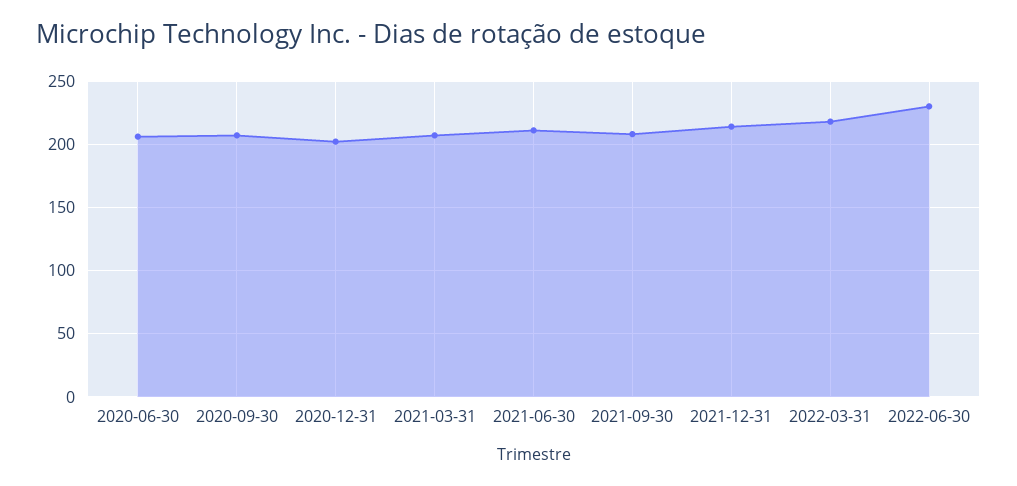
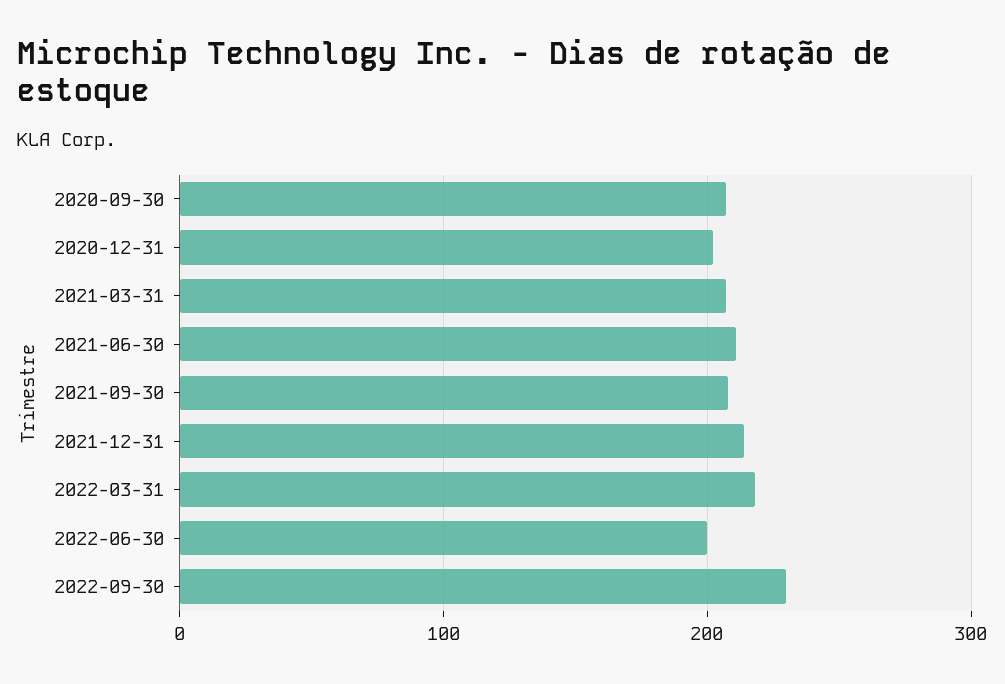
2020-06-30: 205 -> none
2022-06-30: 230 -> 200
2022-09-30: none -> 230

